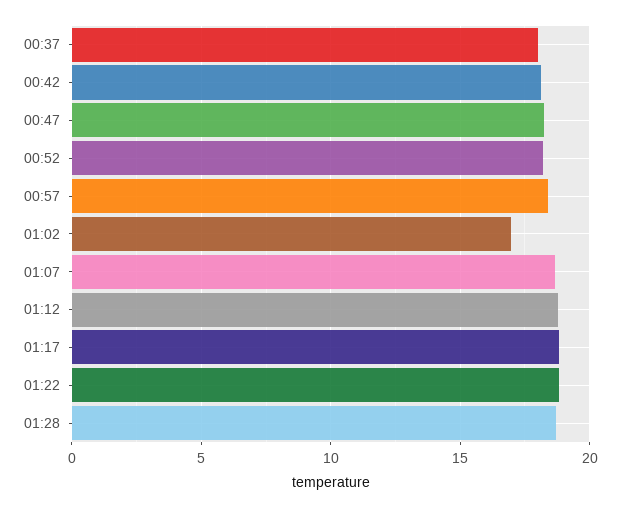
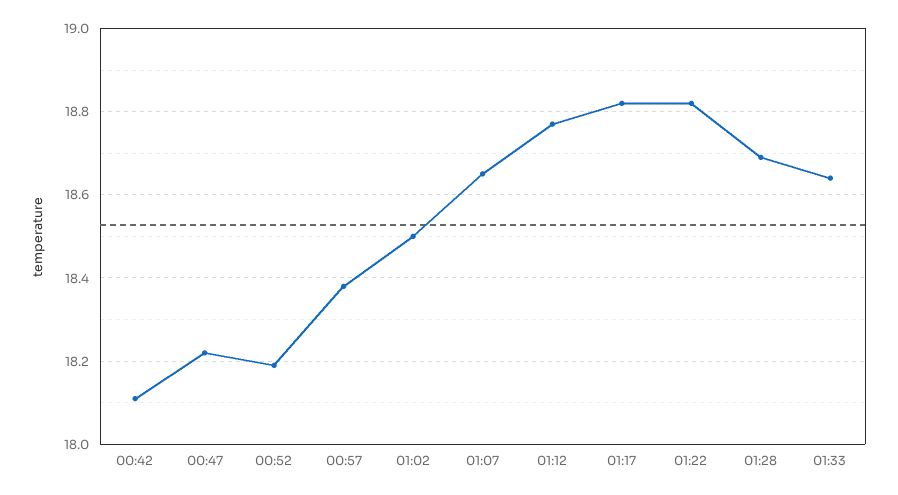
00:37: 18 -> none
01:02: 17 -> 18.5
01:33: none -> 18.65

